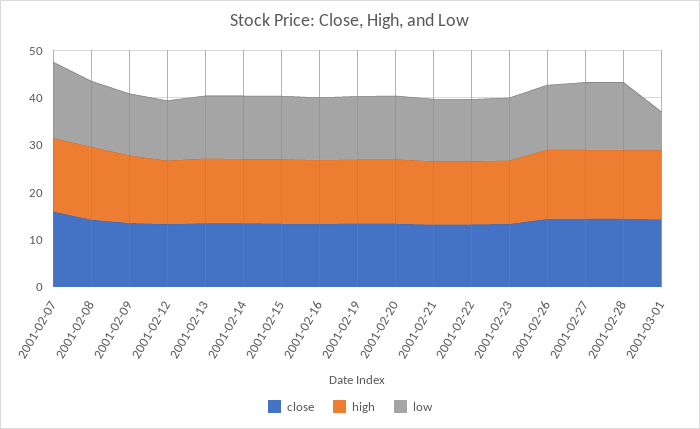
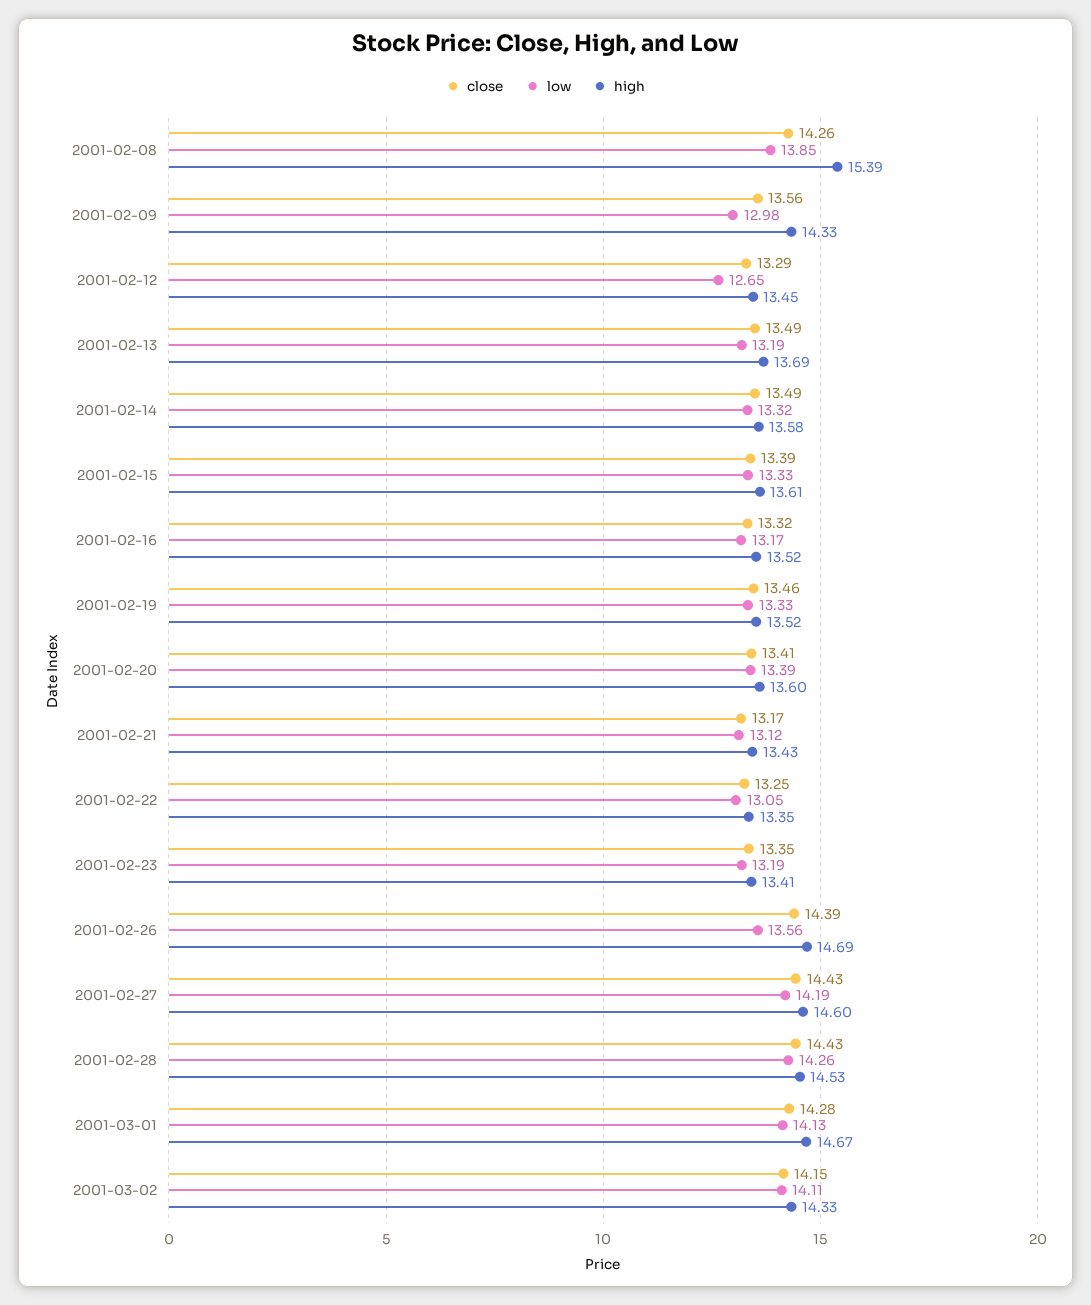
close, 2001-02-07: 16 -> none
high, 2001-02-07: 16 -> none
low, 2001-02-07: 16 -> none
low, 2001-03-01: 8 -> 14.13
close, 2001-03-02: none -> 14.15
low, 2001-03-02: none -> 14.11
high, 2001-03-02: none -> 14.33

